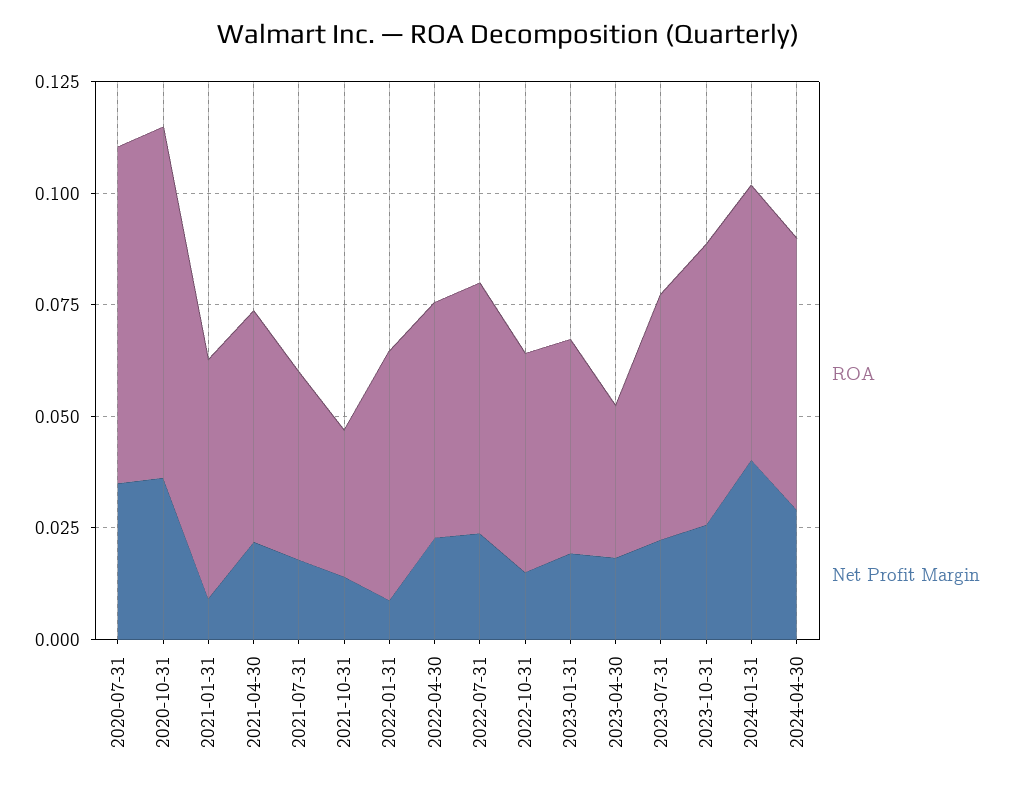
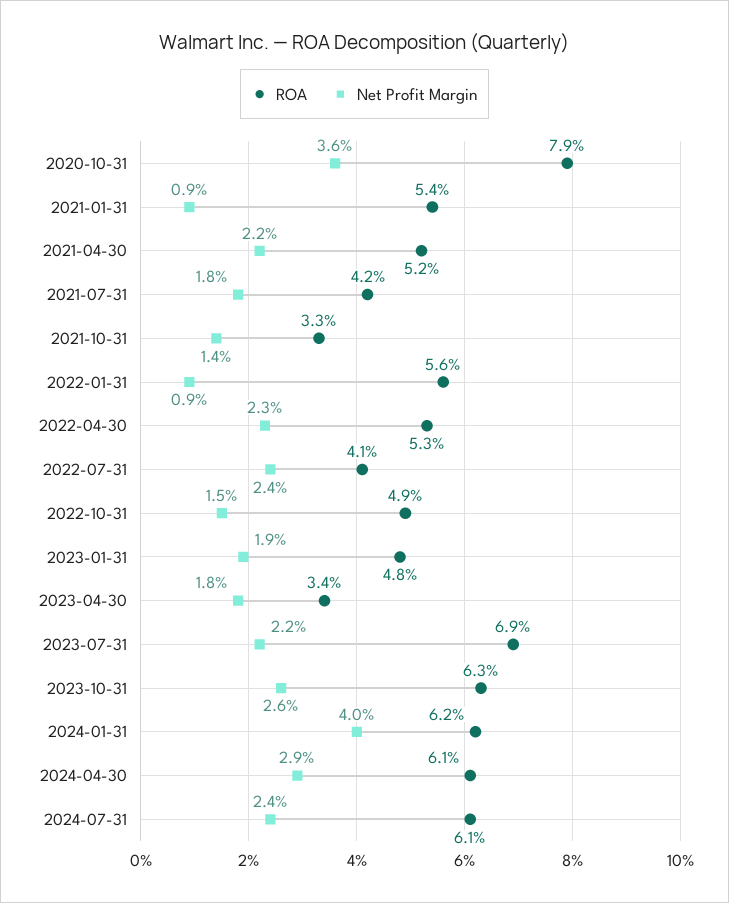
ROA, 2020-07-31: 0.075 -> none
Net Profit Margin, 2020-07-31: 0.035 -> none
ROA, 2022-07-31: 0.055 -> 0.041
ROA, 2023-07-31: 0.055 -> 0.069
ROA, 2024-07-31: none -> 0.061
Net Profit Margin, 2024-07-31: none -> 0.024

